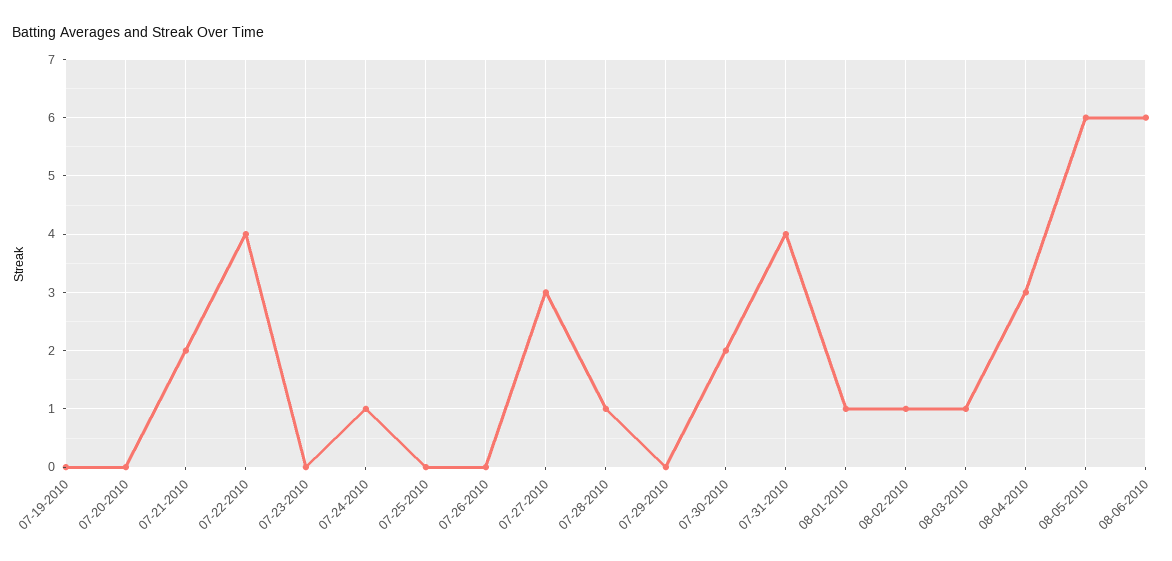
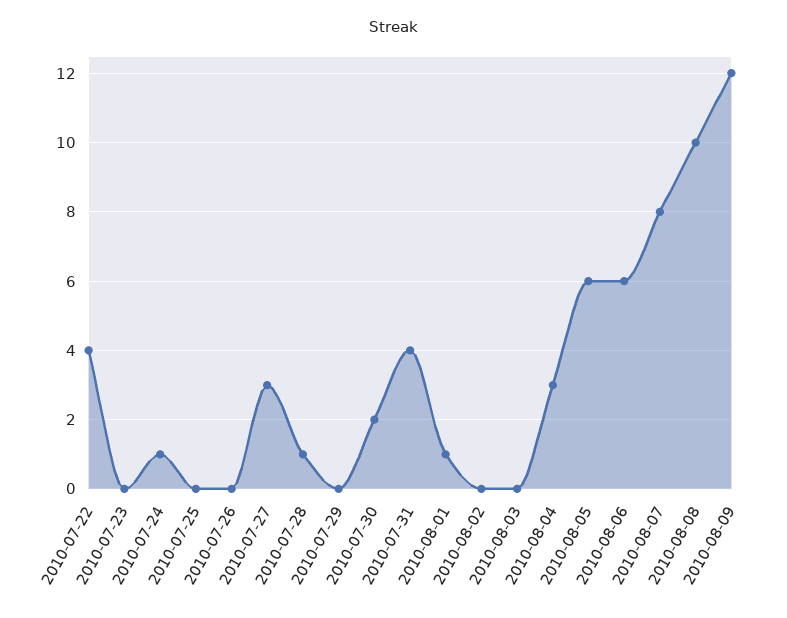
07-19-2010: 0 -> none
07-20-2010: 0 -> none
07-21-2010: 2 -> none
08-02-2010: 1 -> 0
08-03-2010: 1 -> 0
2010-08-07: none -> 8
2010-08-08: none -> 10
2010-08-09: none -> 12

